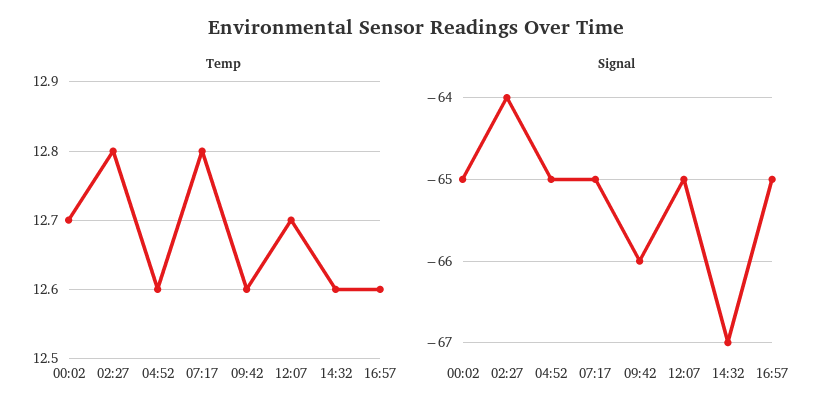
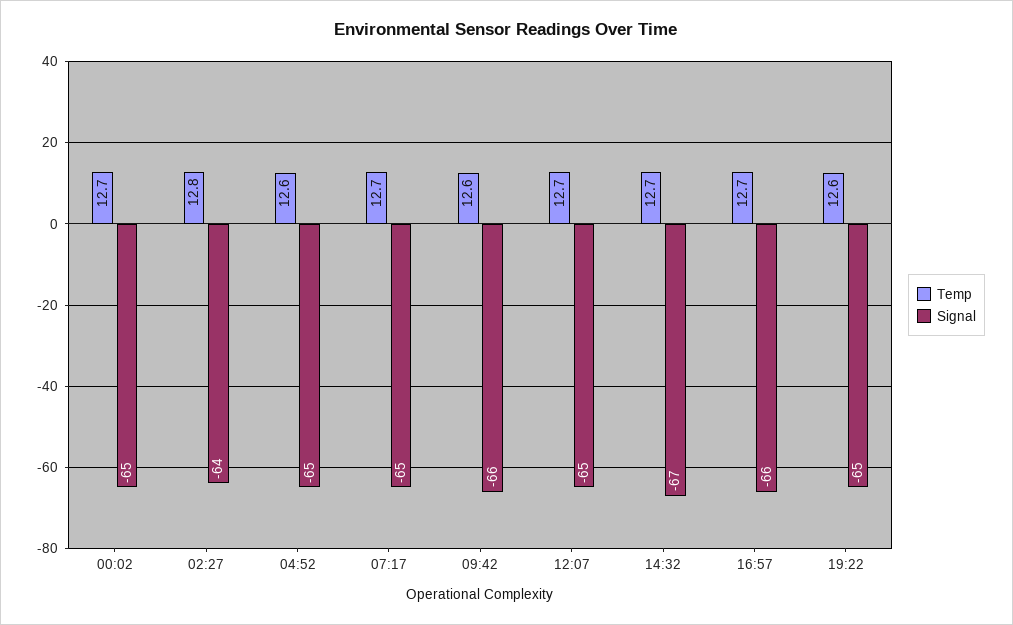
Temp, 07:17: 12.8 -> 12.7
Temp, 14:32: 12.6 -> 12.7
Temp, 16:57: 12.6 -> 12.7
Signal, 16:57: -65 -> -66
Temp, 19:22: none -> 12.6
Signal, 19:22: none -> -65

